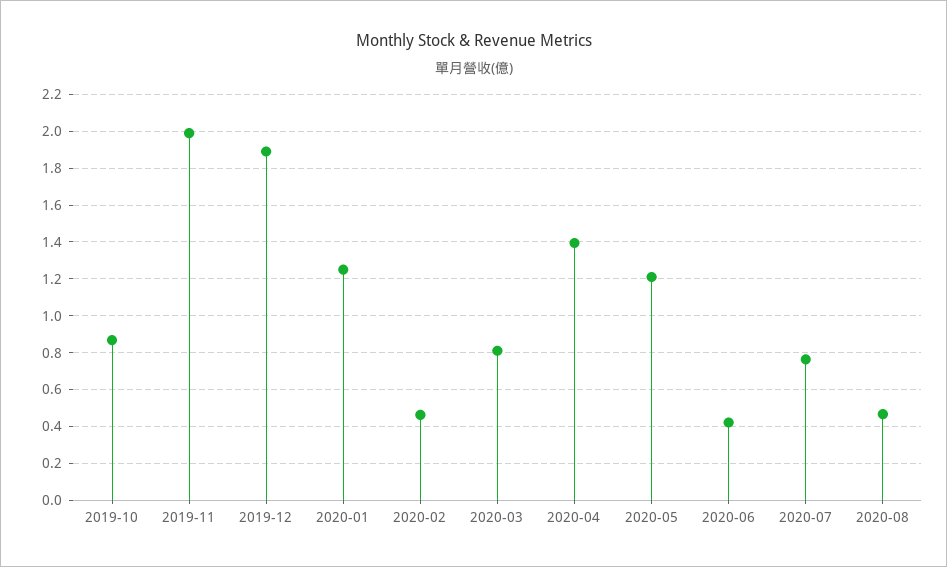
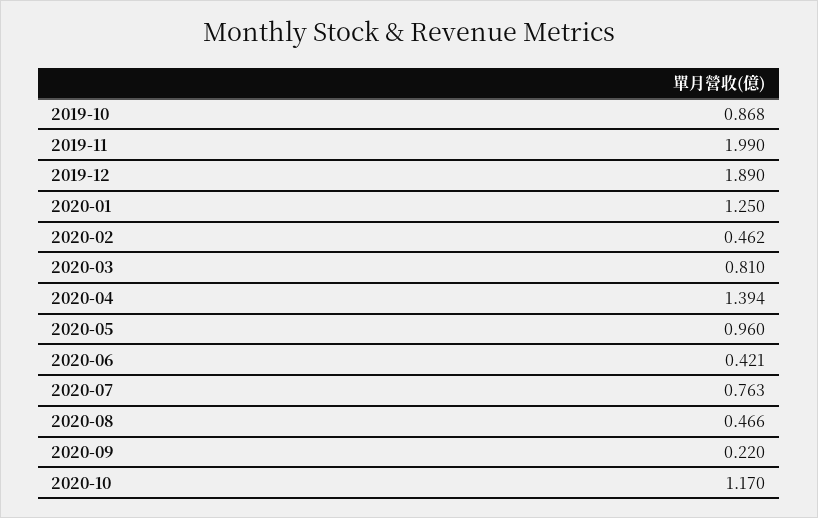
2020-05: 1.2 -> 0.96
2020-09: none -> 0.22
2020-10: none -> 1.17

